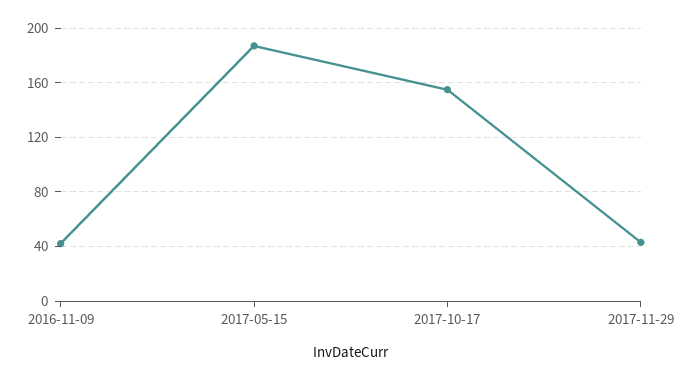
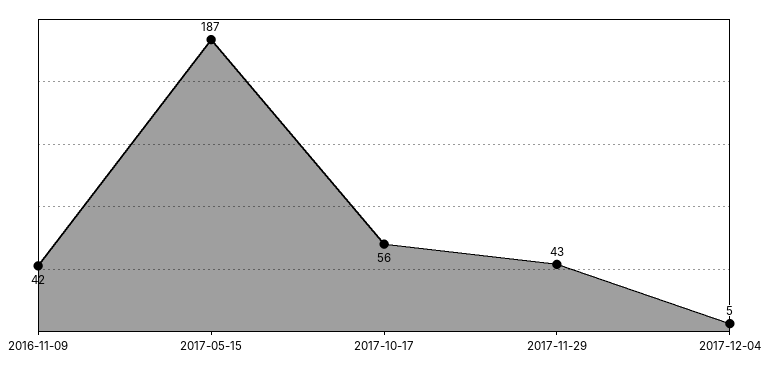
2017-10-17: 155 -> 56
2017-12-04: none -> 5

